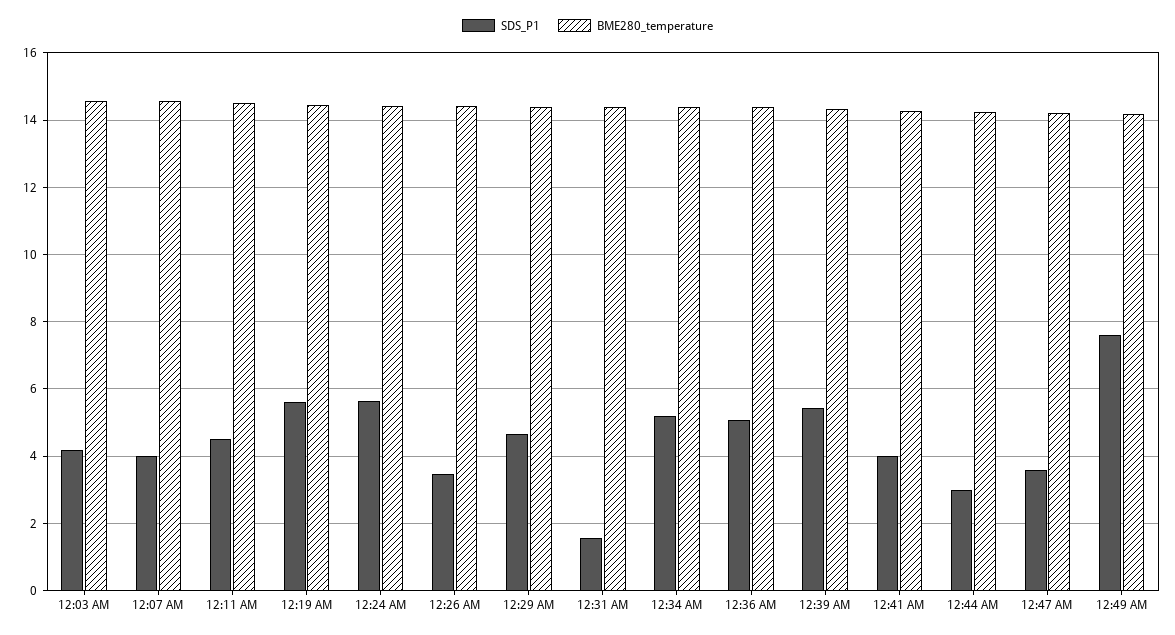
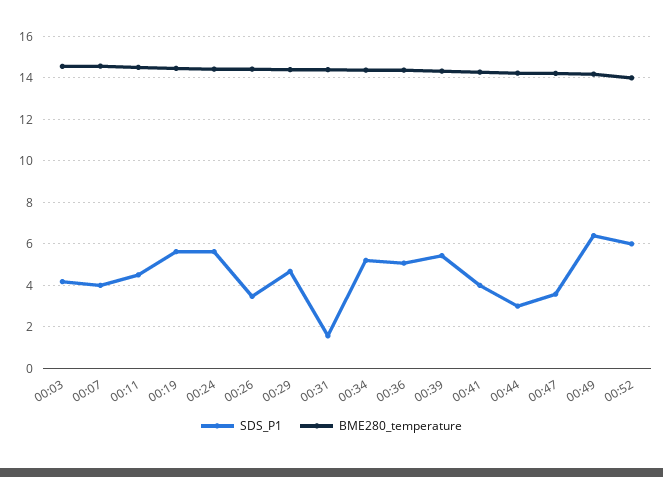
SDS_P1, 12:49 AM: 7.6 -> 6.5
SDS_P1, 00:52: none -> 6
BME280_temperature, 00:52: none -> 14

